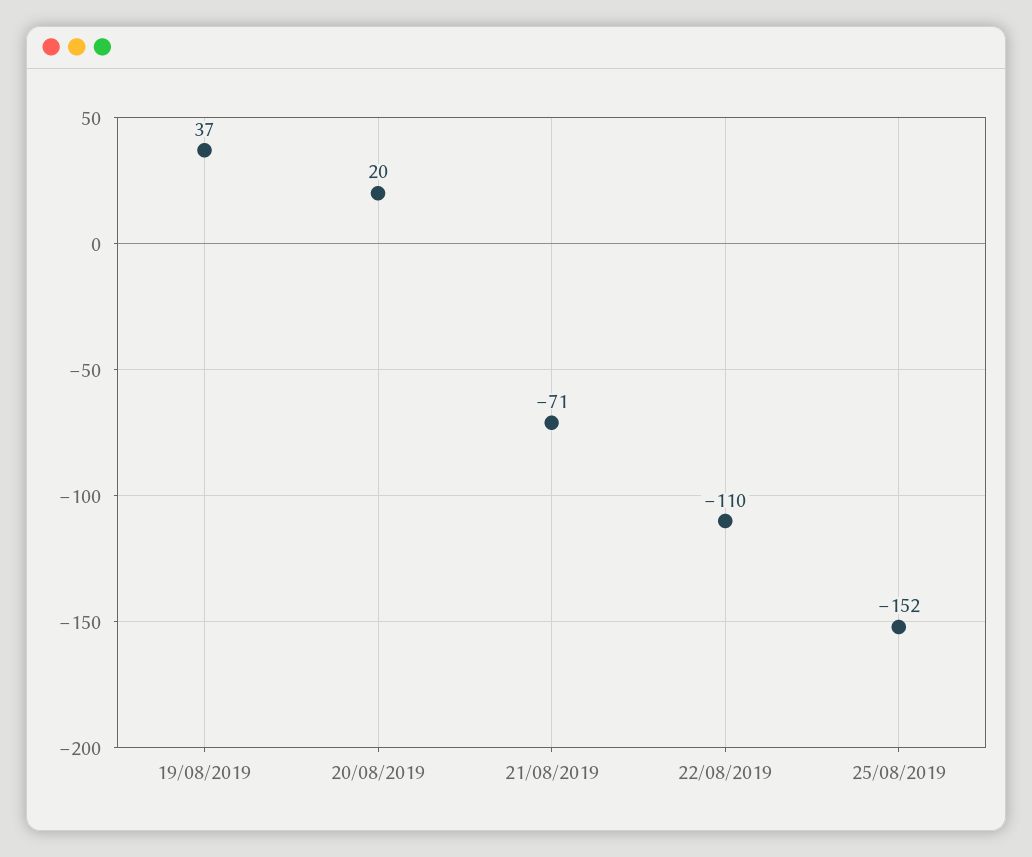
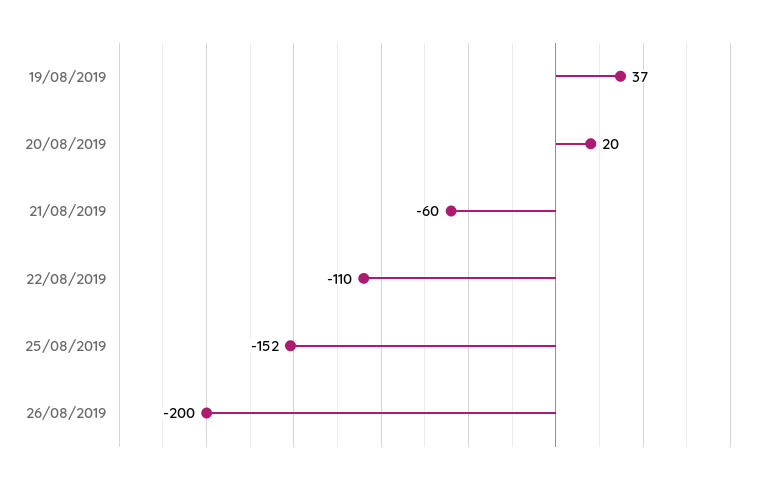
21/08/2019: -71 -> -60
26/08/2019: none -> -200

